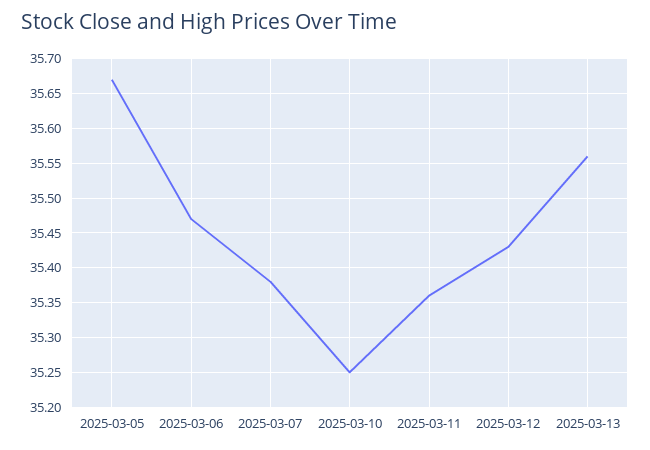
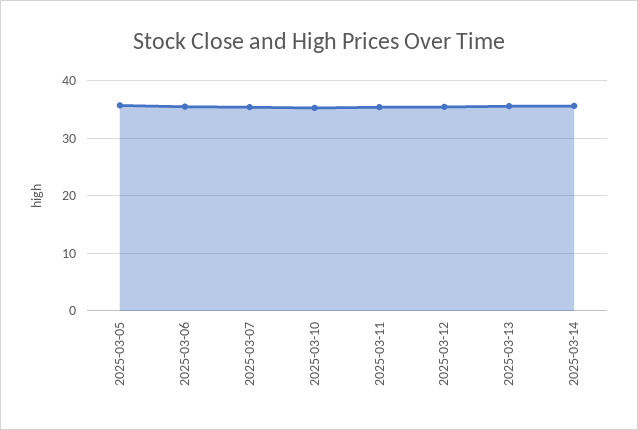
2025-03-14: none -> 36

